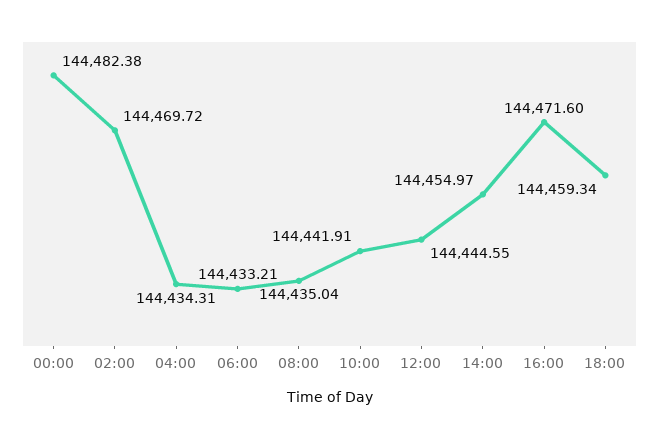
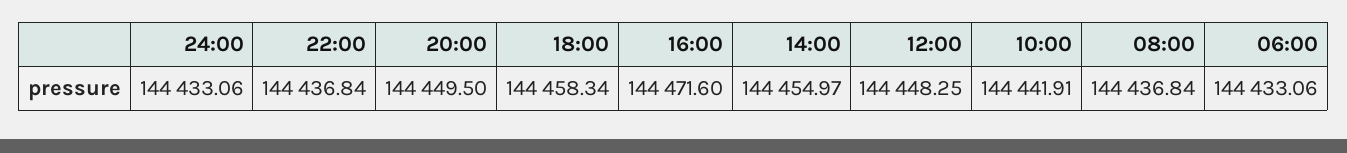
00:00: 144482.38 -> none
02:00: 144469.72 -> none
04:00: 144434.31 -> none
06:00: 144433.21 -> 144433.06
08:00: 144435.04 -> 144436.84
12:00: 144444.55 -> 144448.25
18:00: 144459.34 -> 144458.34
24:00: none -> 144433.06
22:00: none -> 144436.84
20:00: none -> 144449.5

